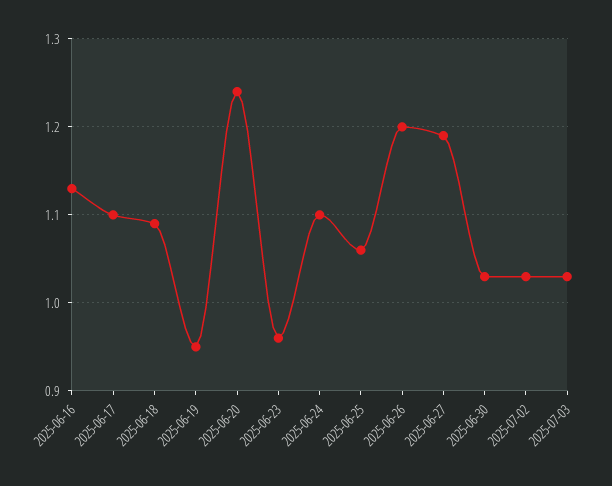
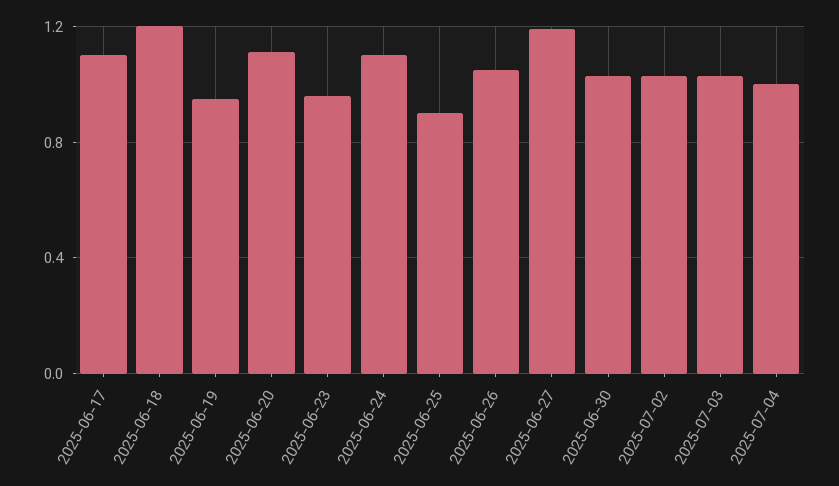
2025-06-16: 1.13 -> none
2025-06-18: 1.09 -> 1.2
2025-06-20: 1.24 -> 1.1
2025-06-25: 1.06 -> 0.9
2025-06-26: 1.2 -> 1.05
2025-07-04: none -> 1

